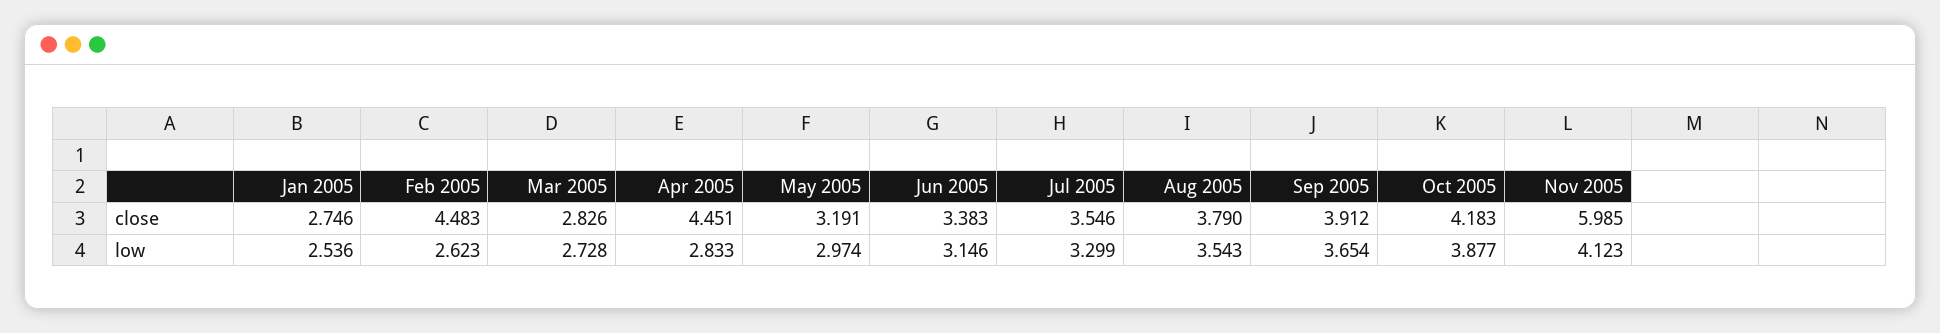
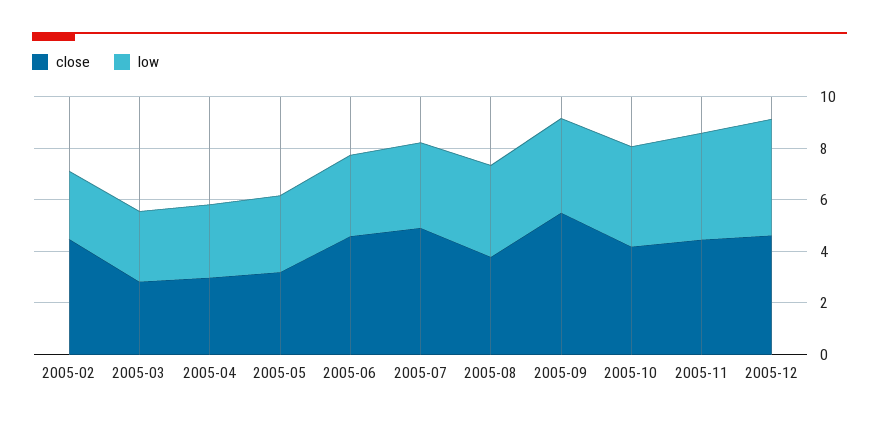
close, Jan 2005: 2.746 -> none
close, Apr 2005: 4.451 -> 3
close, Jun 2005: 3.383 -> 4.5
close, Jul 2005: 3.546 -> 5
close, Sep 2005: 3.912 -> 5.5
close, Nov 2005: 5.985 -> 4.5
low, Jan 2005: 2.536 -> none
close, 2005-12: none -> 4.5
low, 2005-12: none -> 4.5

